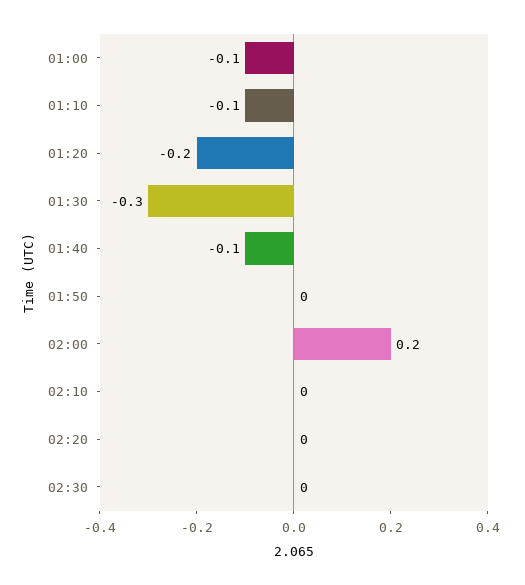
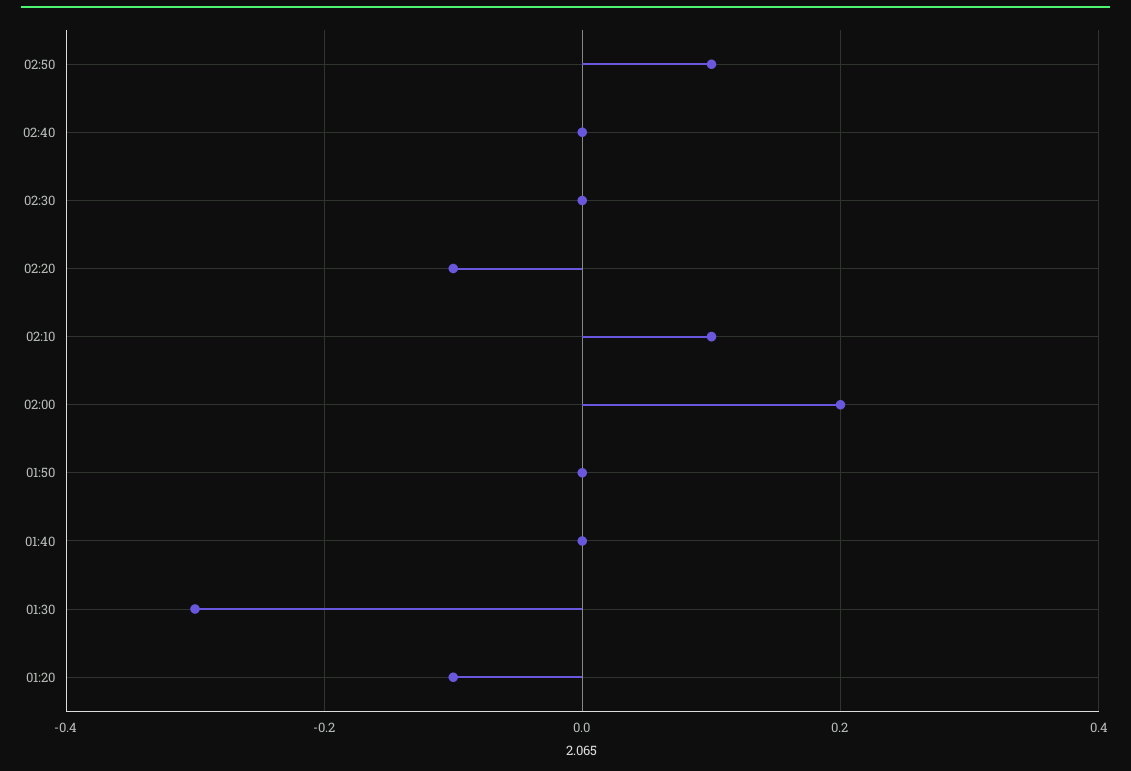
01:00: -0.1 -> none
01:10: -0.1 -> none
01:20: -0.2 -> -0.1
01:40: -0.1 -> 0
02:10: 0 -> 0.1
02:20: 0 -> -0.1
02:50: none -> 0.1
02:40: none -> 0

